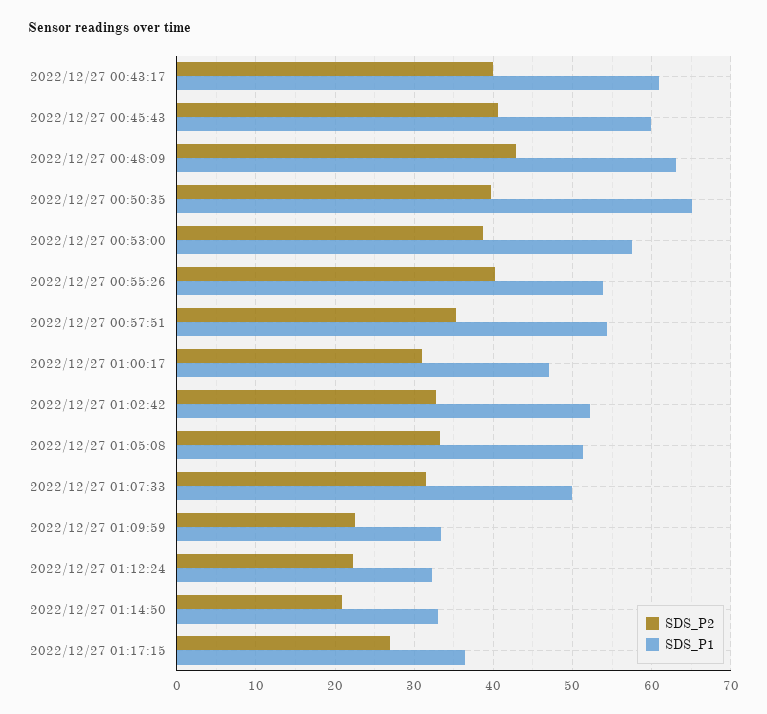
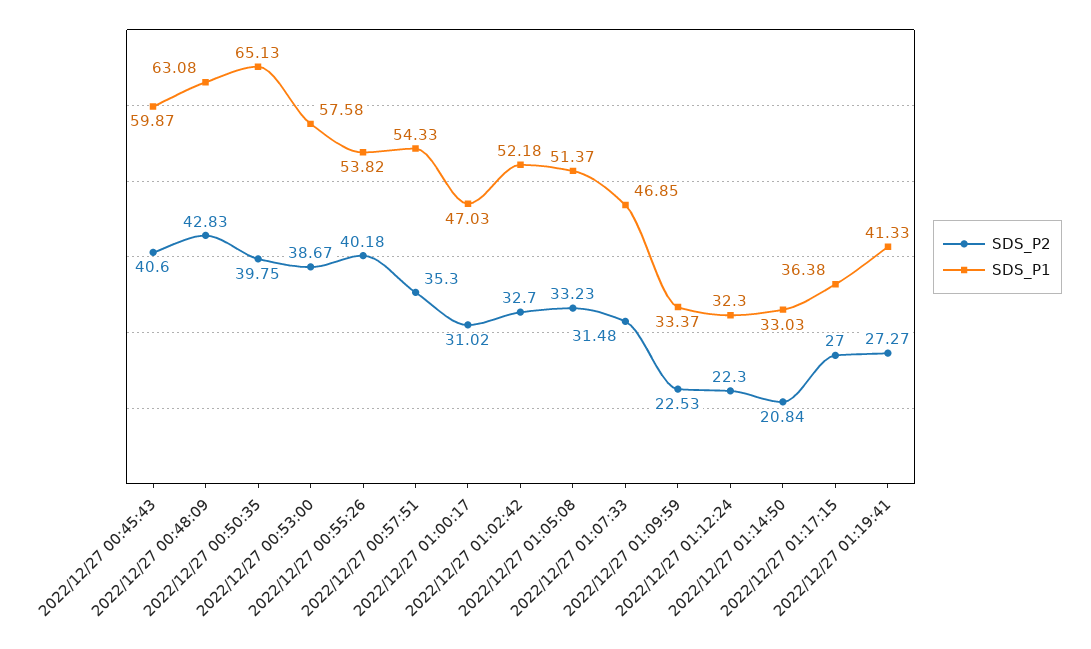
SDS_P2, 2022/12/27 00:43:17: 40 -> none
SDS_P1, 2022/12/27 00:43:17: 61 -> none
SDS_P1, 2022/12/27 01:07:33: 50 -> 46.85
SDS_P2, 2022/12/27 01:19:41: none -> 27.27
SDS_P1, 2022/12/27 01:19:41: none -> 41.33

